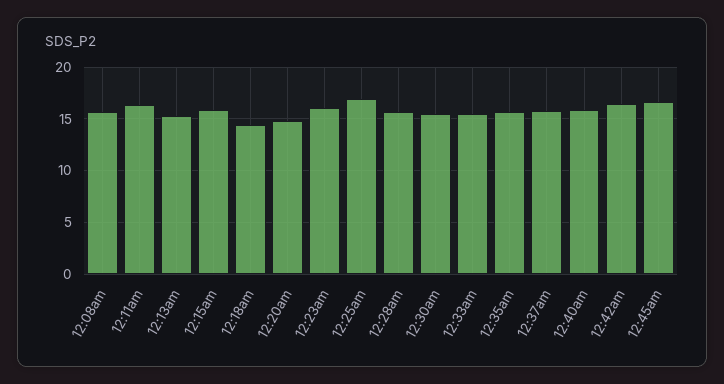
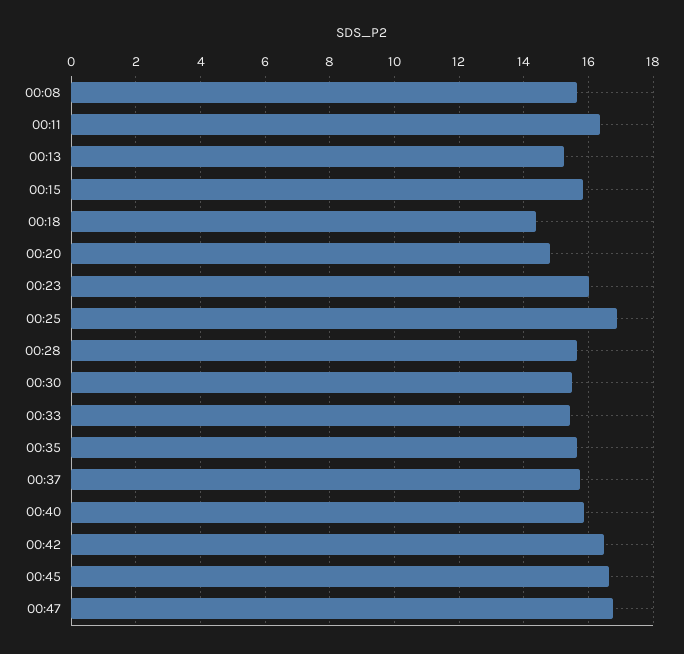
00:47: none -> 16.8

